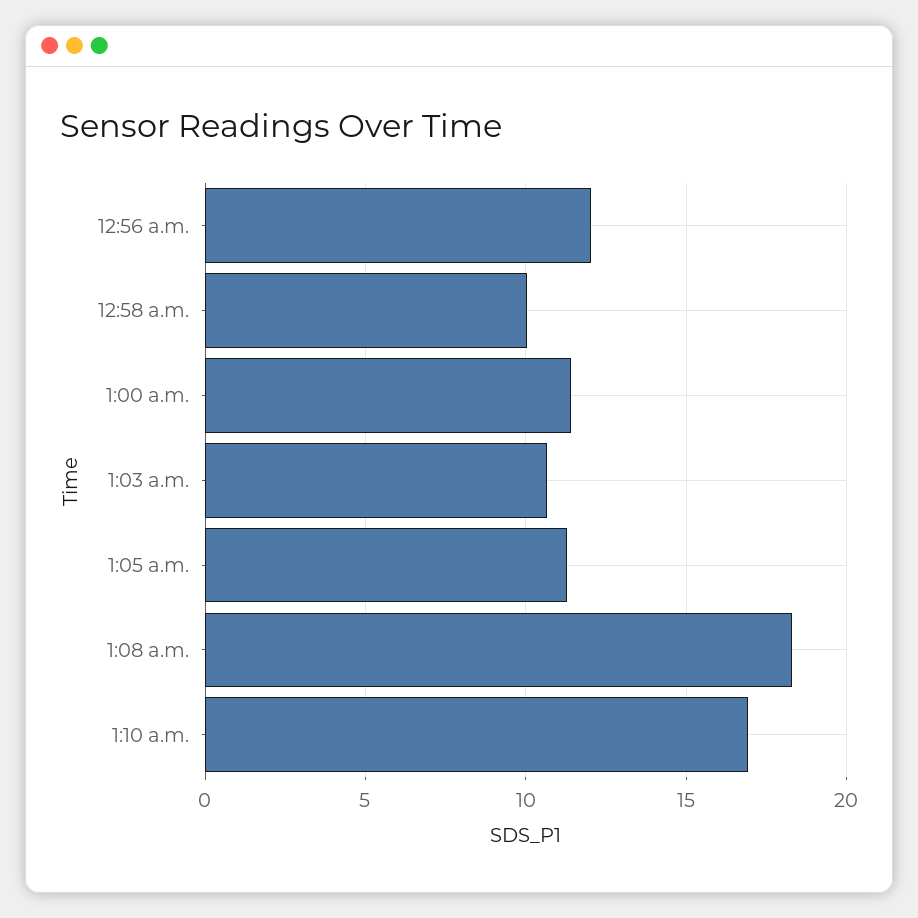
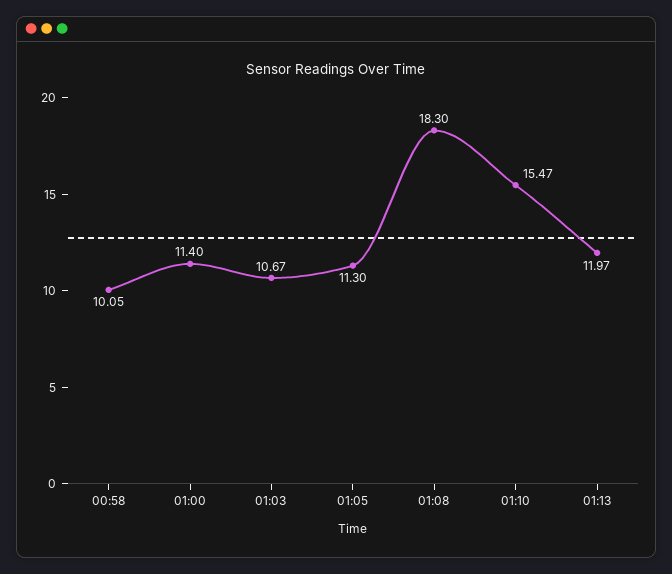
12:56 a.m.: 12 -> none
1:10 a.m.: 17 -> 15.47
01:13: none -> 11.97

